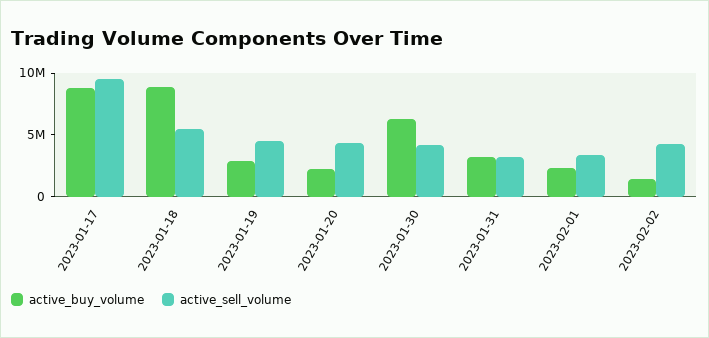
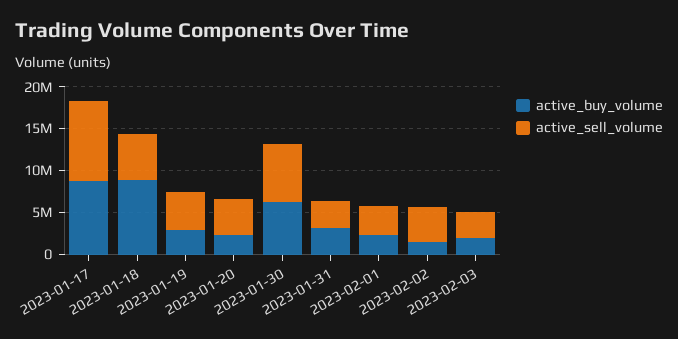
active_sell_volume, 2023-01-30: 4000000 -> 7000000
active_buy_volume, 2023-02-03: none -> 2000000
active_sell_volume, 2023-02-03: none -> 3000000

